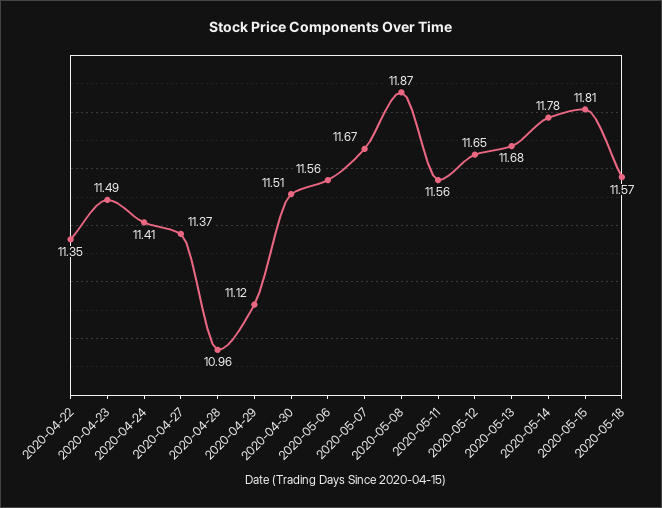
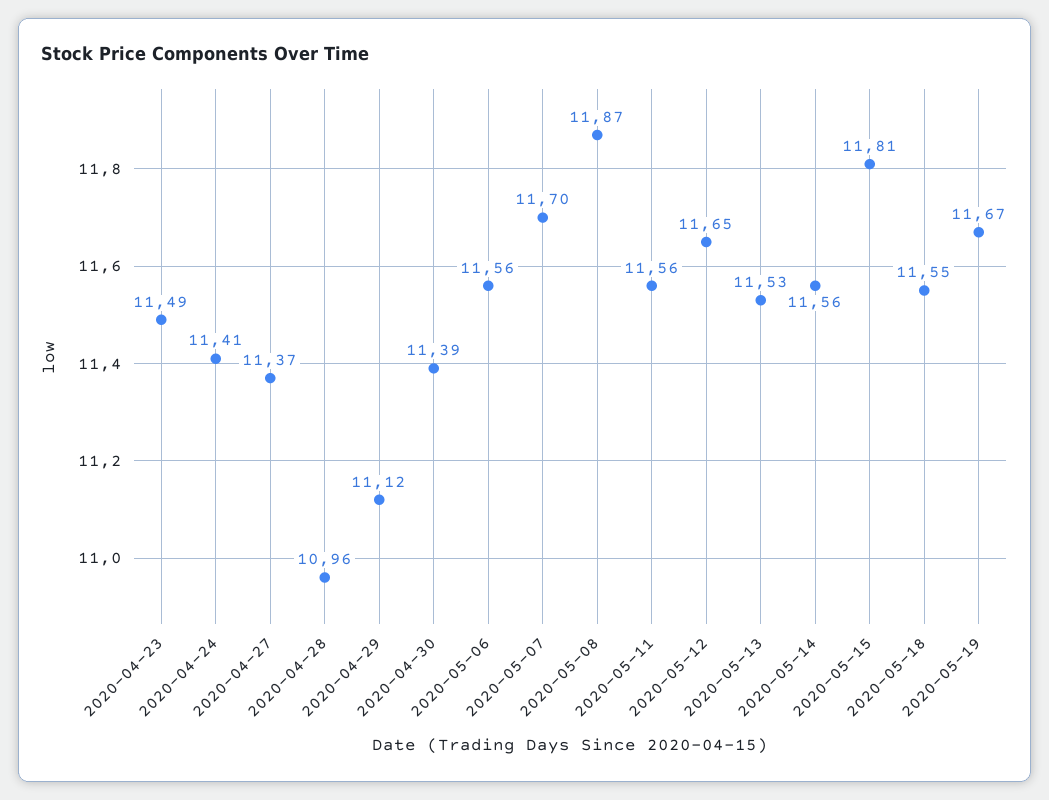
2020-04-22: 11.35 -> none
2020-04-30: 11.51 -> 11.39
2020-05-07: 11.67 -> 11.7
2020-05-13: 11.68 -> 11.53
2020-05-14: 11.78 -> 11.56
2020-05-18: 11.57 -> 11.55
2020-05-19: none -> 11.67

